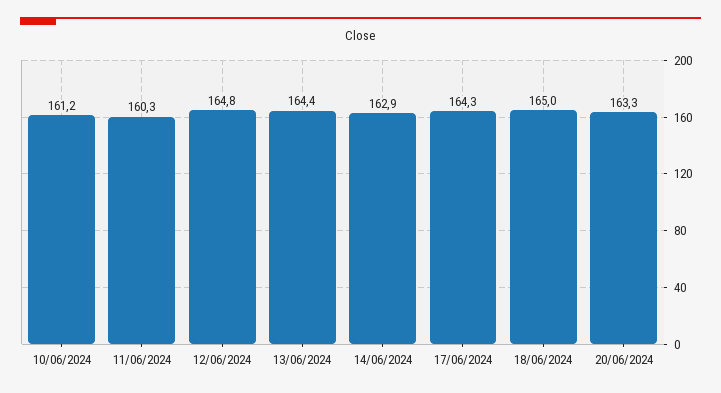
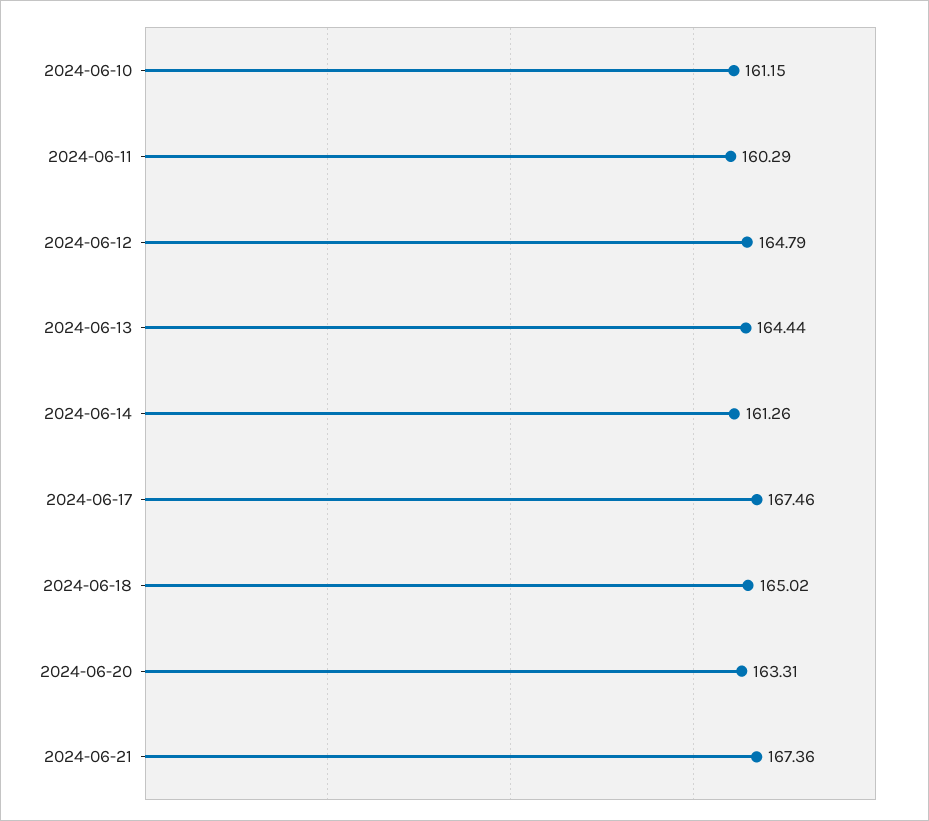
14/06/2024: 162.9 -> 161.26
17/06/2024: 164.3 -> 167.46
2024-06-21: none -> 167.36

